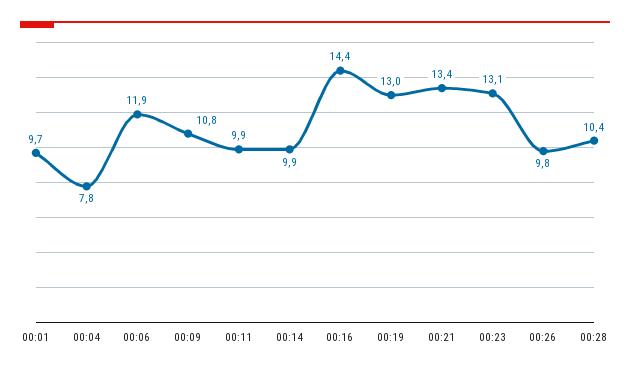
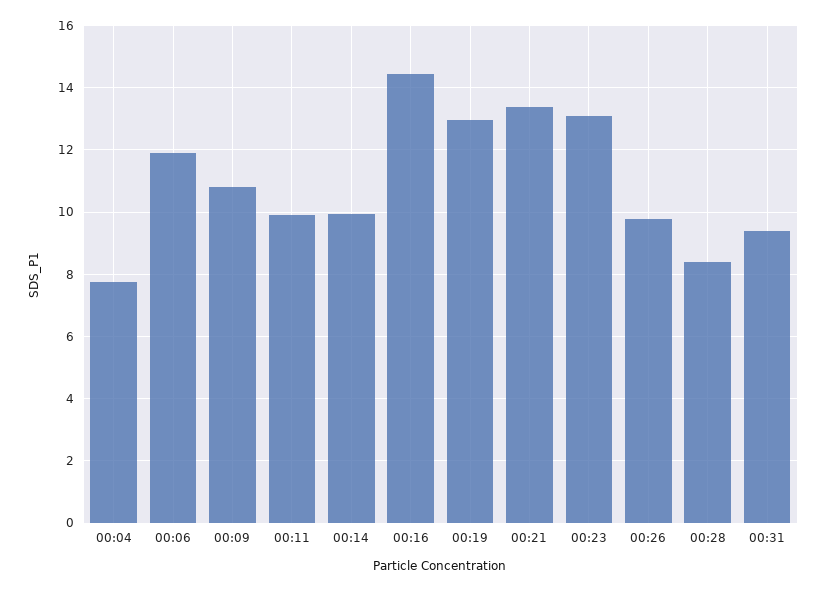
00:01: 9.7 -> none
00:28: 10.4 -> 8.4
00:31: none -> 9.4

